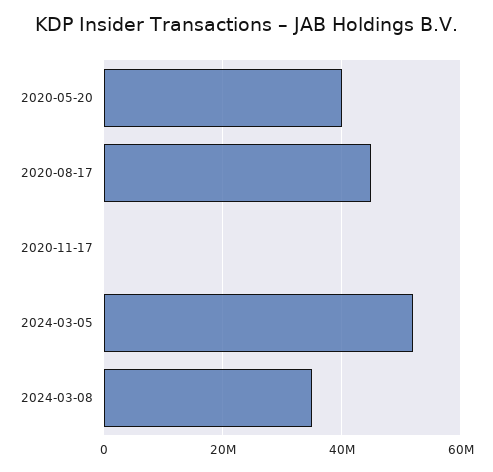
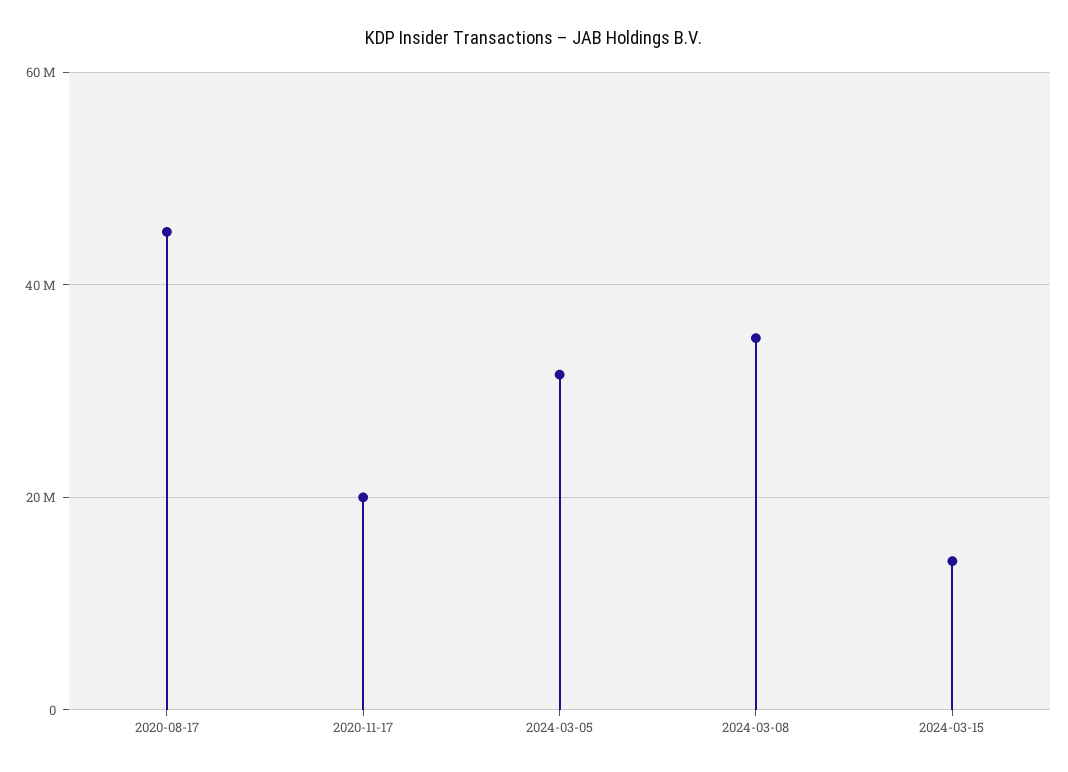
2020-05-20: 40000000 -> none
2020-11-17: 0 -> 20000000
2024-03-05: 52000000 -> 32000000
2024-03-15: none -> 14000000

